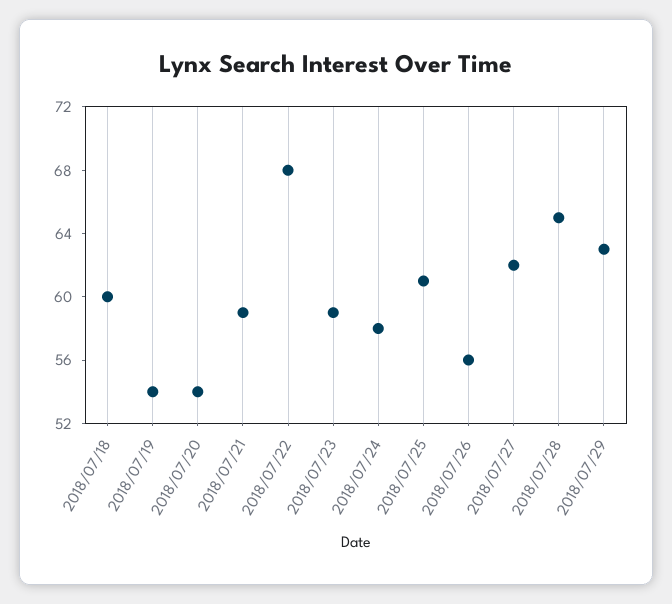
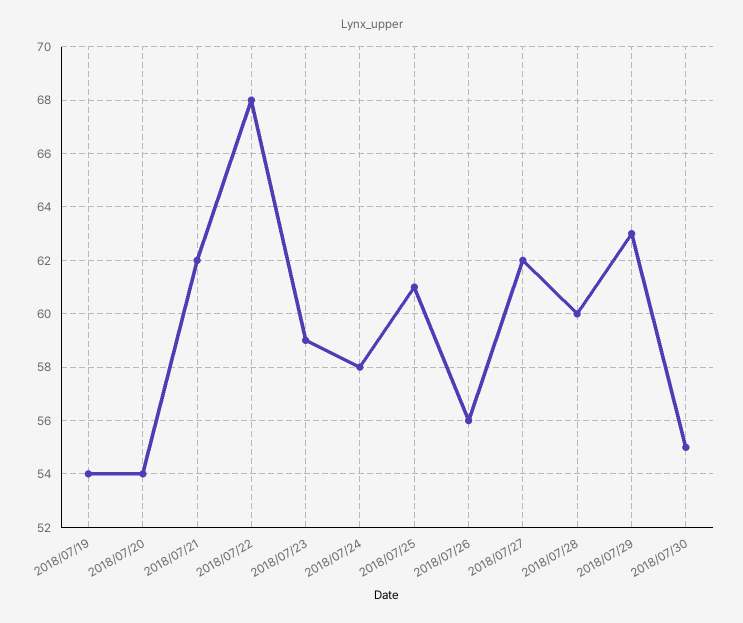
2018/07/18: 60 -> none
2018/07/21: 59 -> 62
2018/07/28: 65 -> 60
2018/07/30: none -> 55

